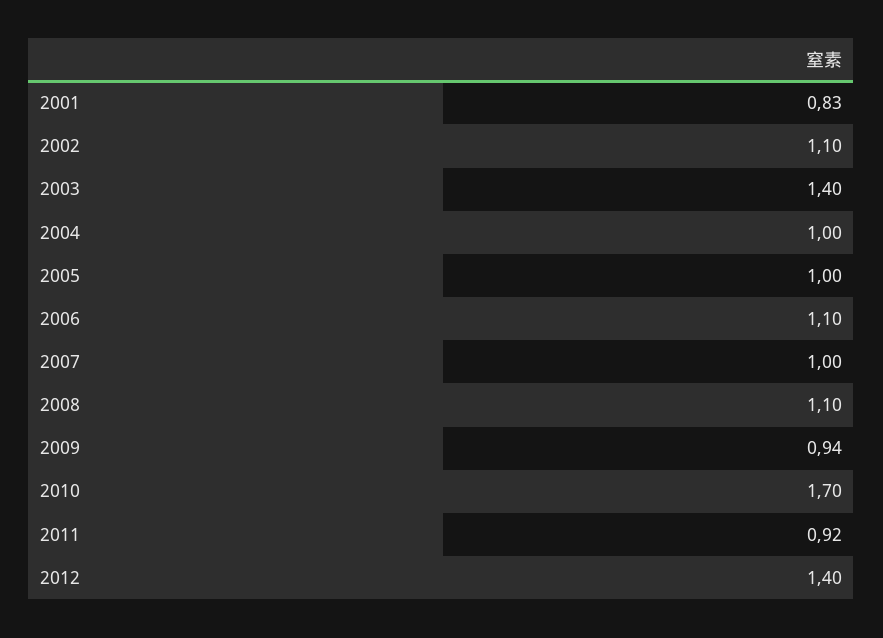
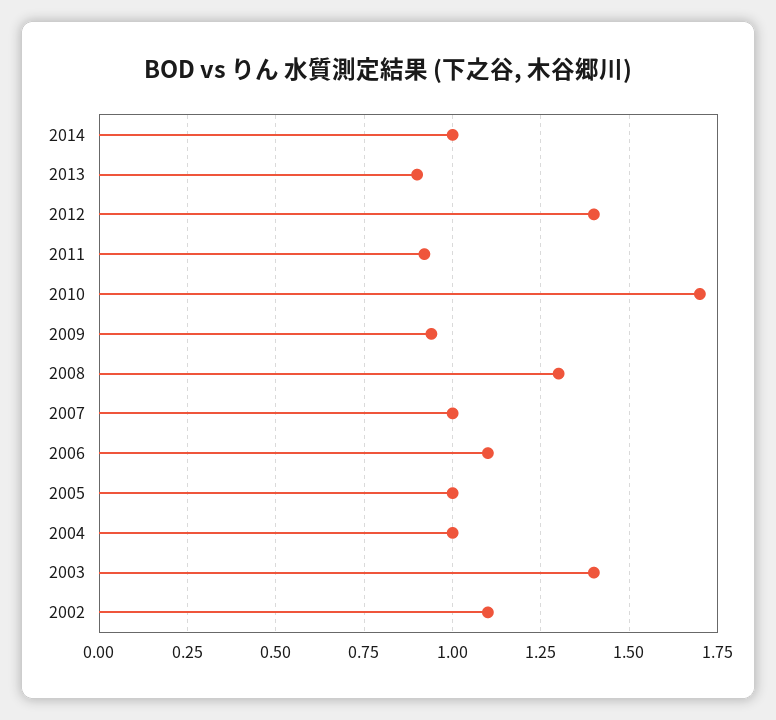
2001: 0.83 -> none
2008: 1.1 -> 1.3
2014: none -> 1
2013: none -> 0.9

